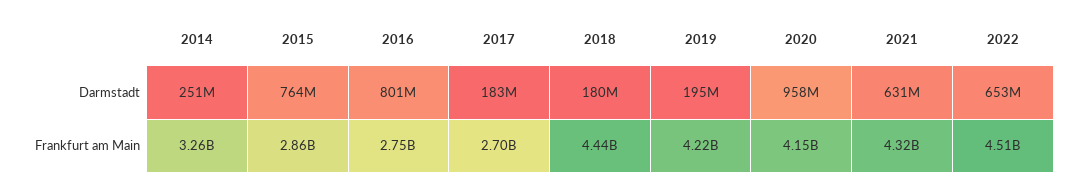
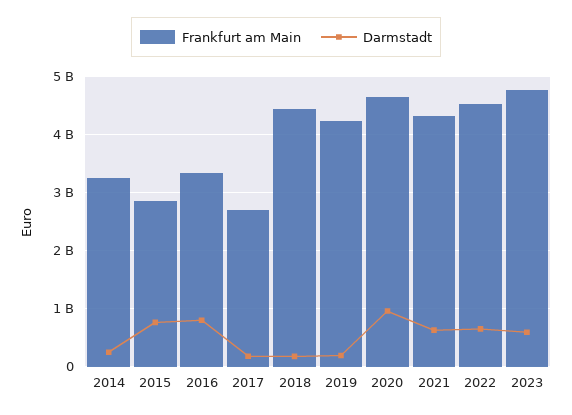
Frankfurt am Main, 2016: 2750000000 -> 3400000000
Frankfurt am Main, 2020: 4150000000 -> 4600000000
Frankfurt am Main, 2023: none -> 4800000000
Darmstadt, 2023: none -> 600000000

